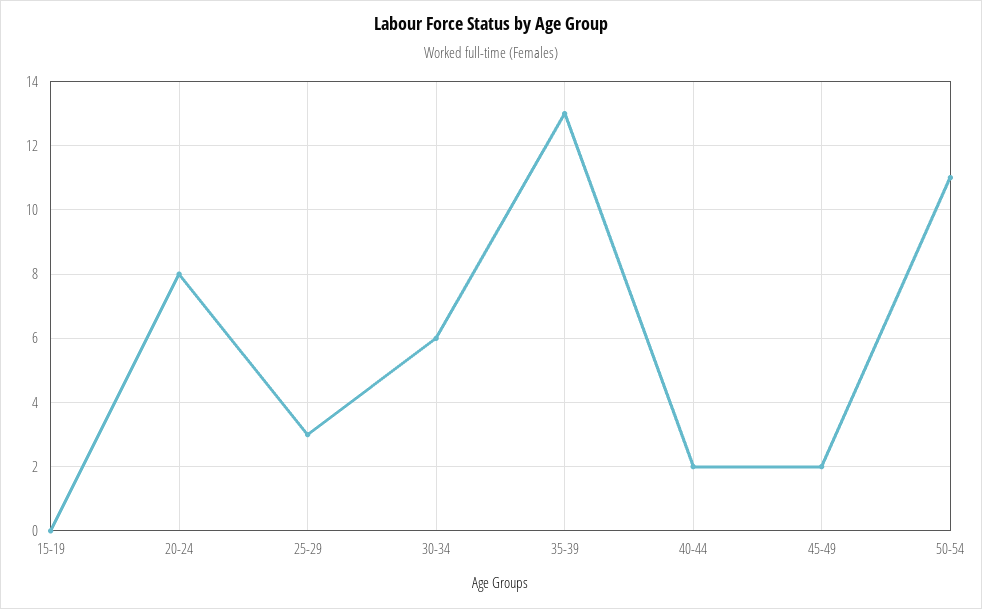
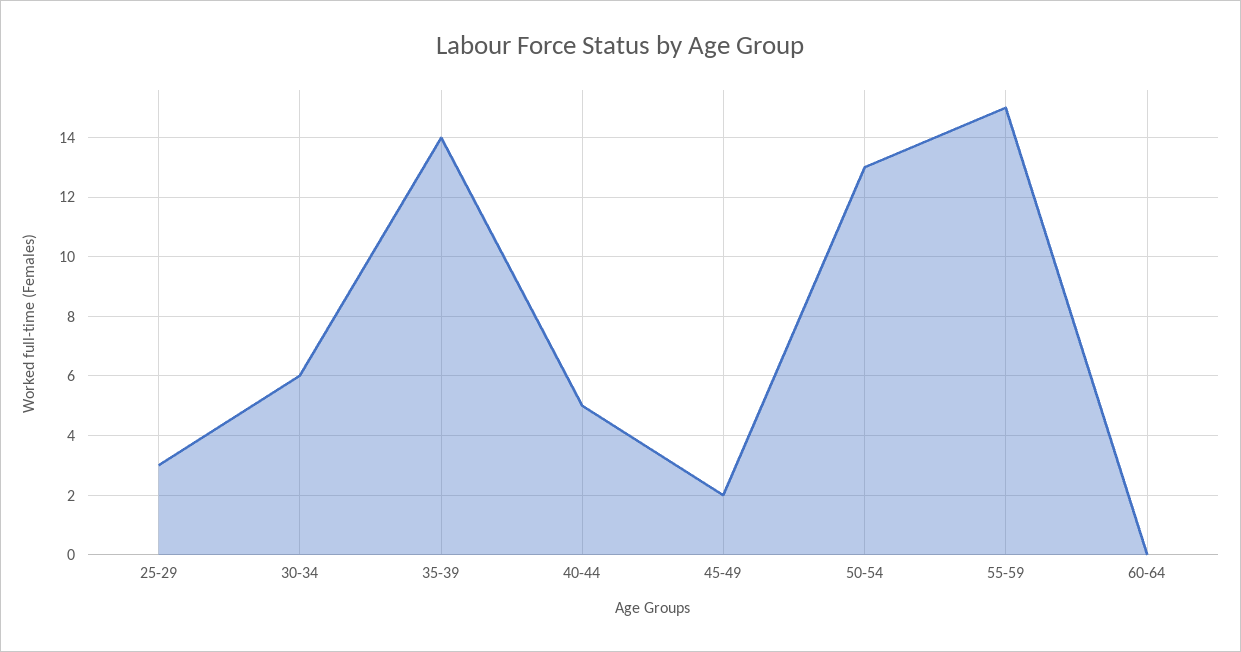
15-19: 0 -> none
20-24: 8 -> none
35-39: 13 -> 14
40-44: 2 -> 5
50-54: 11 -> 13
55-59: none -> 15
60-64: none -> 0

